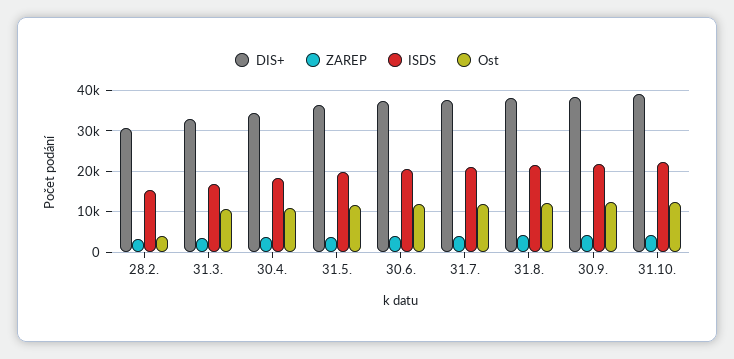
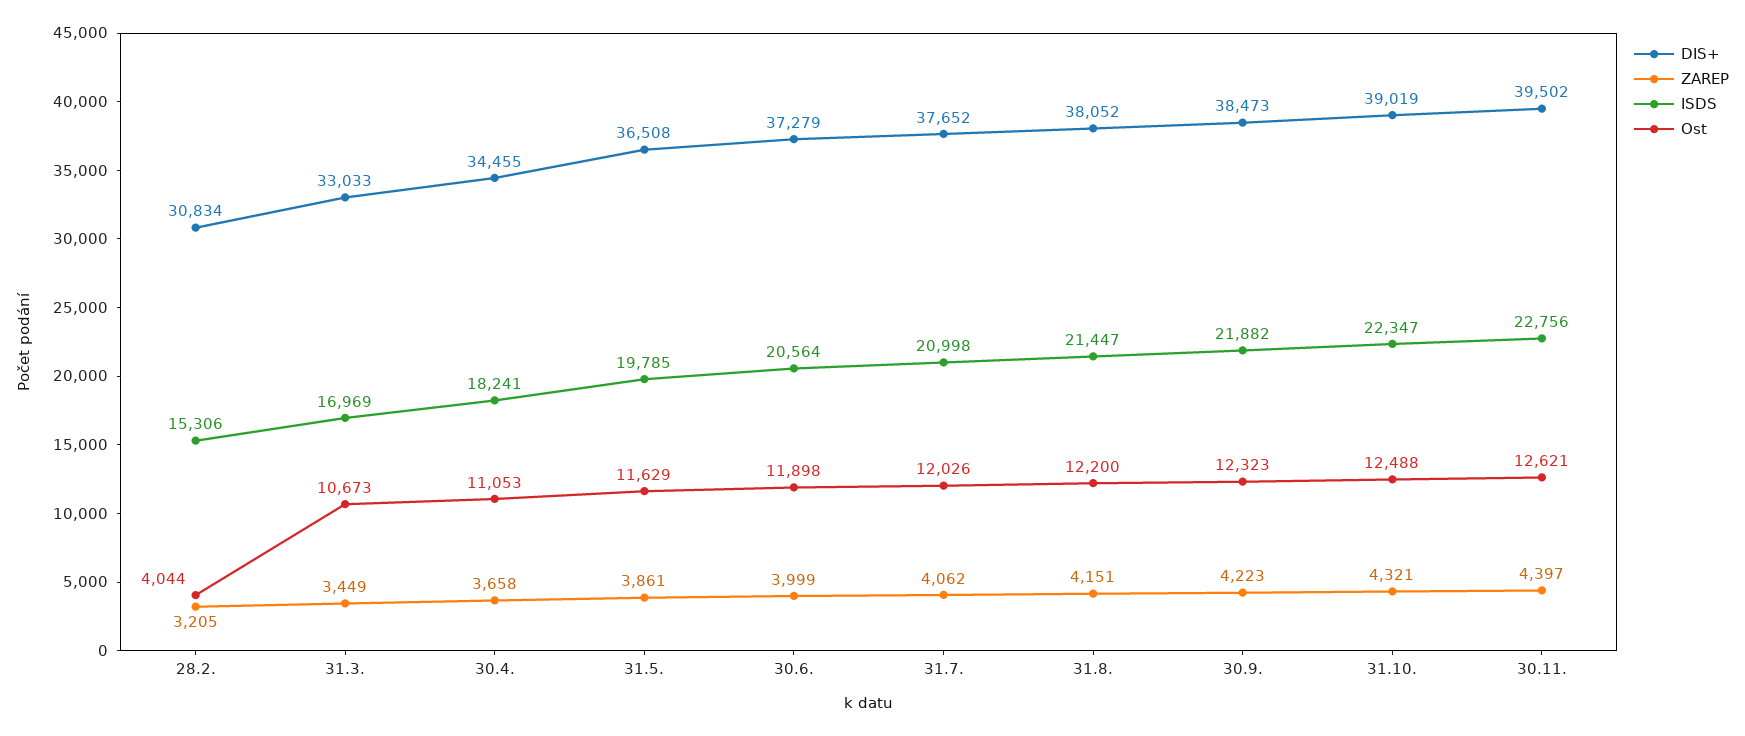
DIS+, 30.11.: none -> 39502
ZAREP, 30.11.: none -> 4397
ISDS, 30.11.: none -> 22756
Ost, 30.11.: none -> 12621

